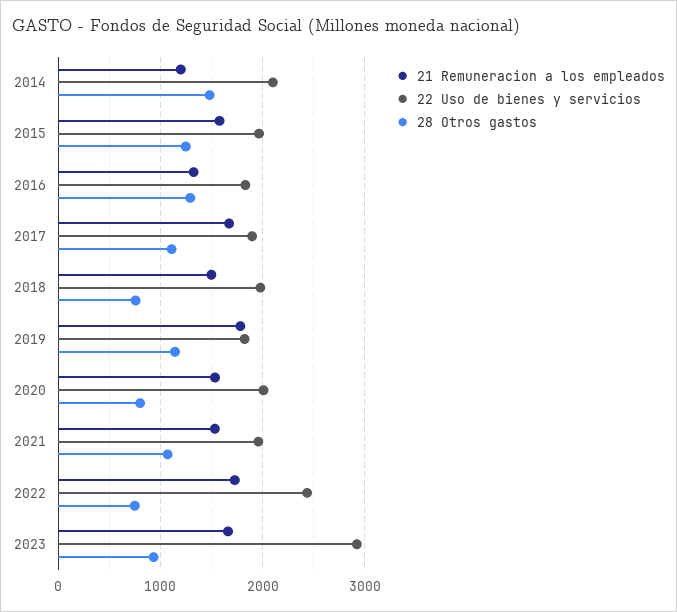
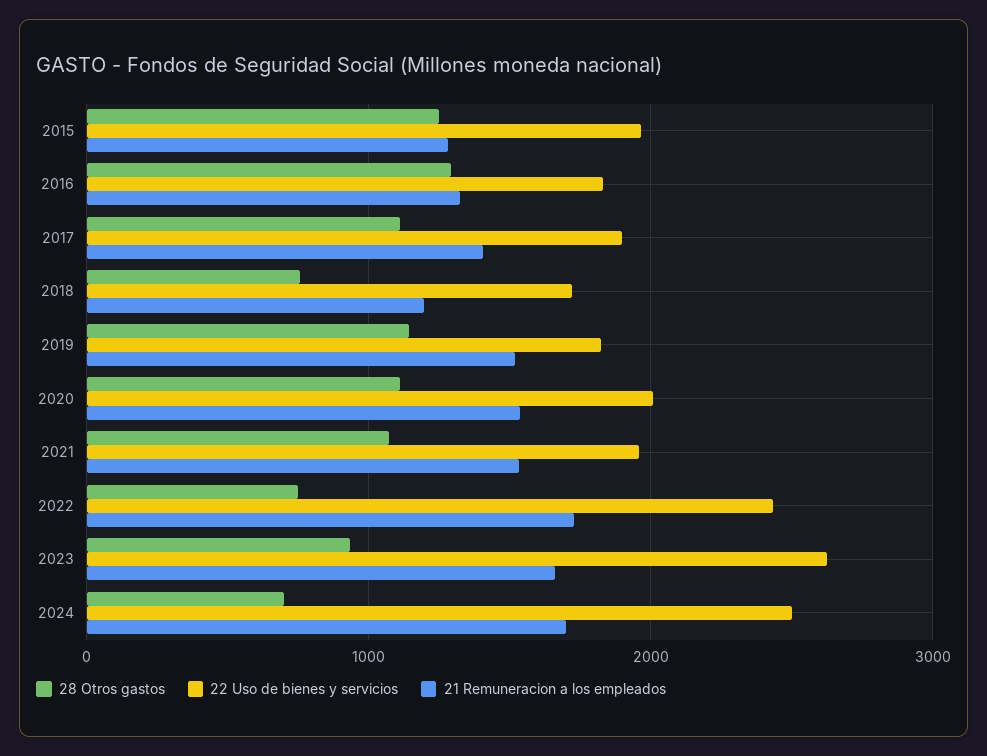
21 Remuneracion a los empleados, 2014: 1200 -> none
22 Uso de bienes y servicios, 2014: 2100 -> none
28 Otros gastos, 2014: 1500 -> none
21 Remuneracion a los empleados, 2015: 1600 -> 1300
21 Remuneracion a los empleados, 2017: 1700 -> 1400
21 Remuneracion a los empleados, 2018: 1500 -> 1200
22 Uso de bienes y servicios, 2018: 2000 -> 1700
21 Remuneracion a los empleados, 2019: 1800 -> 1500
28 Otros gastos, 2020: 800 -> 1100
22 Uso de bienes y servicios, 2023: 2900 -> 2600
28 Otros gastos, 2024: none -> 700
22 Uso de bienes y servicios, 2024: none -> 2500
21 Remuneracion a los empleados, 2024: none -> 1700

